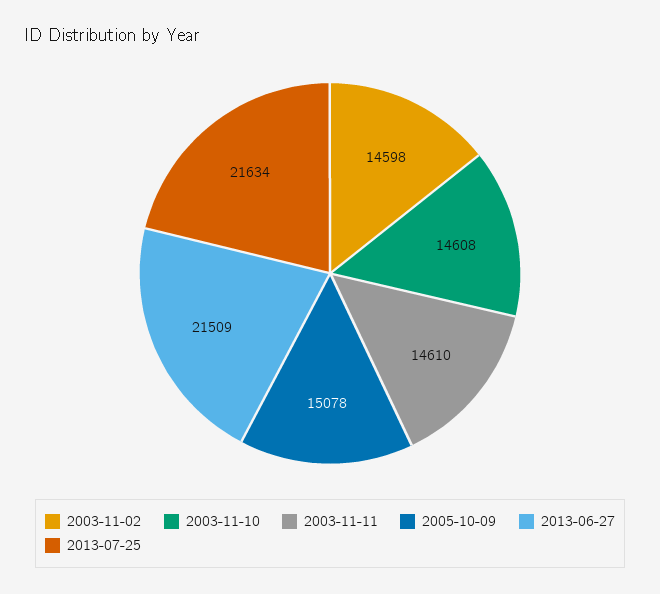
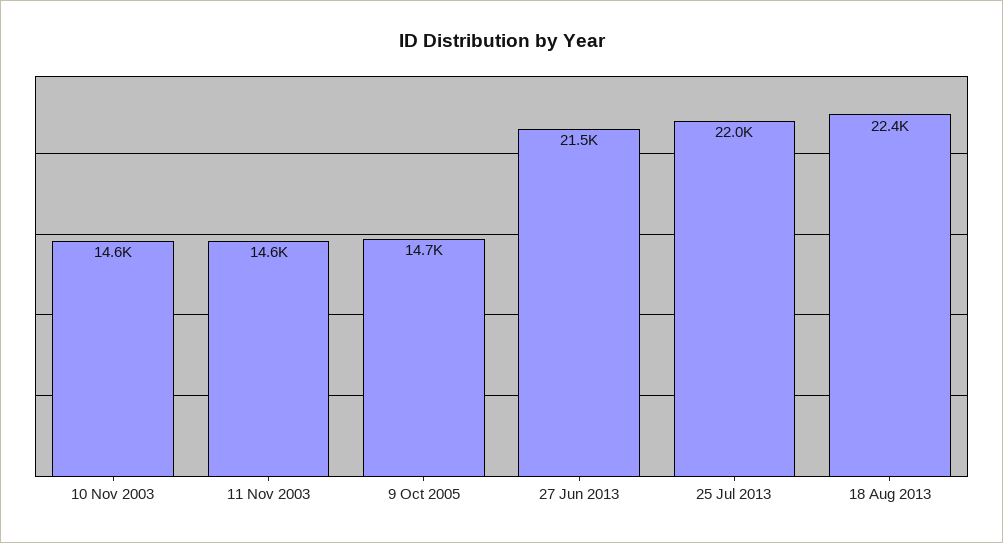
2003-11-02: 14598 -> none
2005-10-09: 15078 -> 14700
2013-07-25: 21634 -> 22000
18 Aug 2013: none -> 22400

